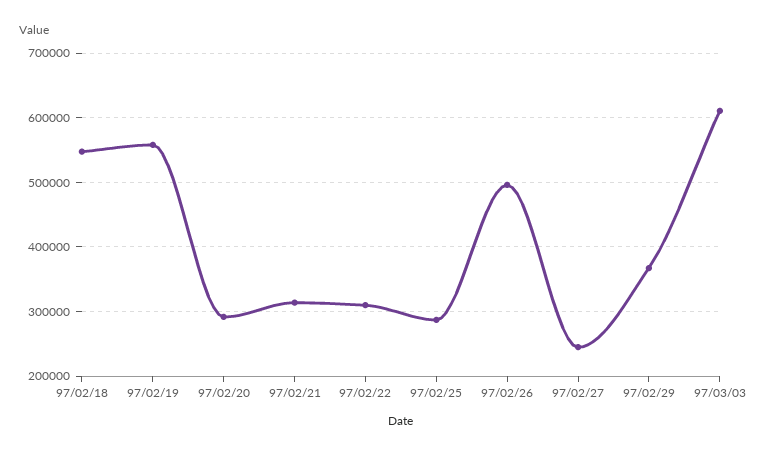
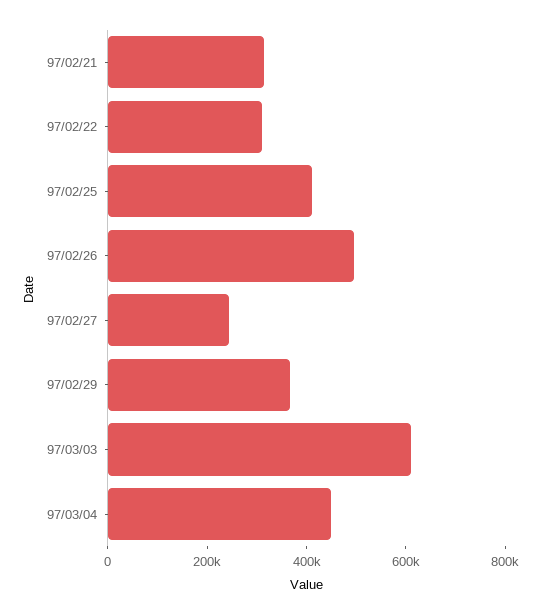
97/02/18: 550000 -> none
97/02/19: 560000 -> none
97/02/20: 290000 -> none
97/02/25: 290000 -> 400000
97/03/04: none -> 450000

